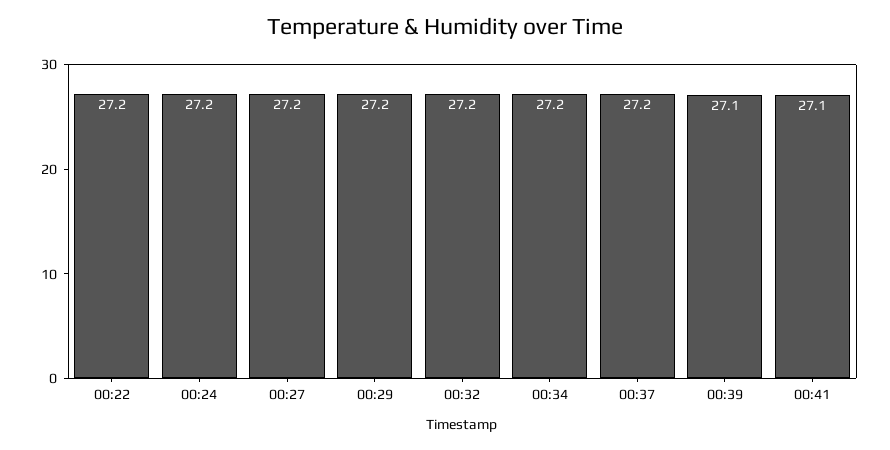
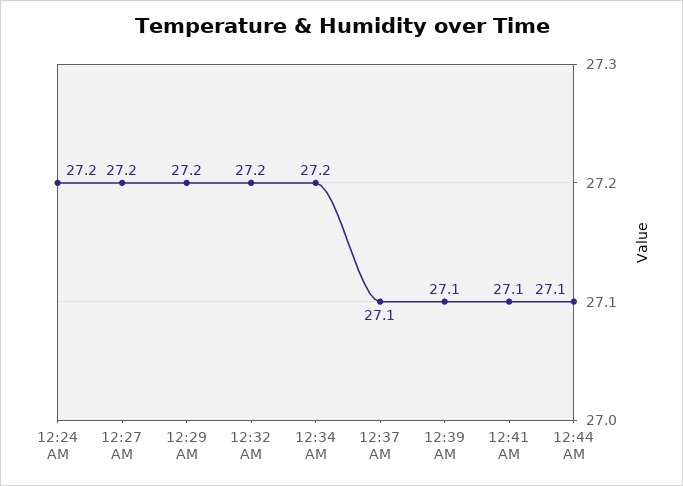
00:22: 27.2 -> none
00:37: 27.2 -> 27.1
12:44 AM: none -> 27.1

